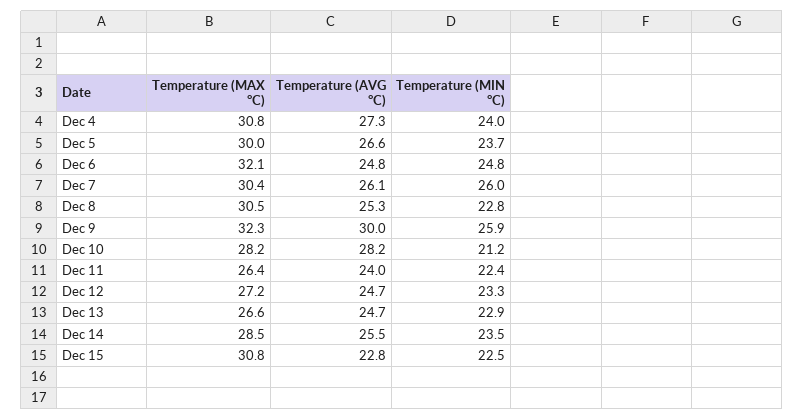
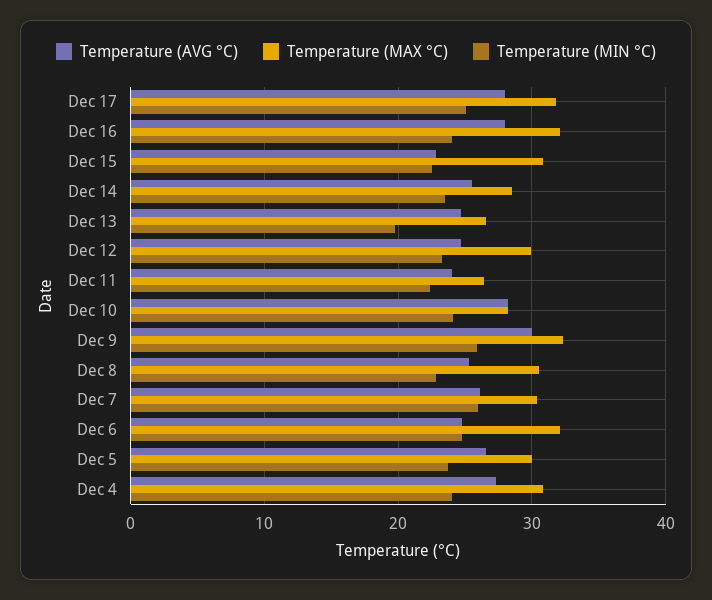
Temperature (MIN °C), Dec 10: 21.2 -> 24
Temperature (MAX °C), Dec 12: 27.2 -> 30
Temperature (MIN °C), Dec 13: 22.9 -> 20
Temperature (AVG °C), Dec 17: none -> 28
Temperature (MAX °C), Dec 17: none -> 32
Temperature (MIN °C), Dec 17: none -> 25
Temperature (AVG °C), Dec 16: none -> 28
Temperature (MAX °C), Dec 16: none -> 32
Temperature (MIN °C), Dec 16: none -> 24

